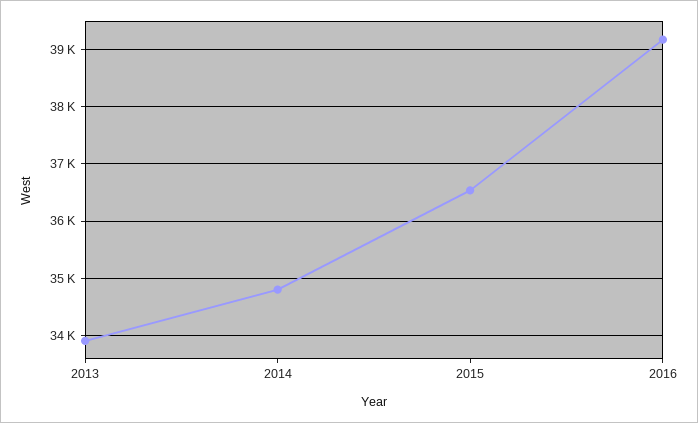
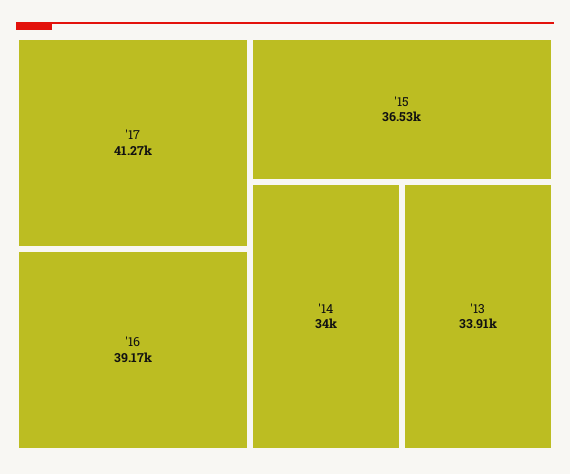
2014: 34800 -> 34000
'17: none -> 41270

